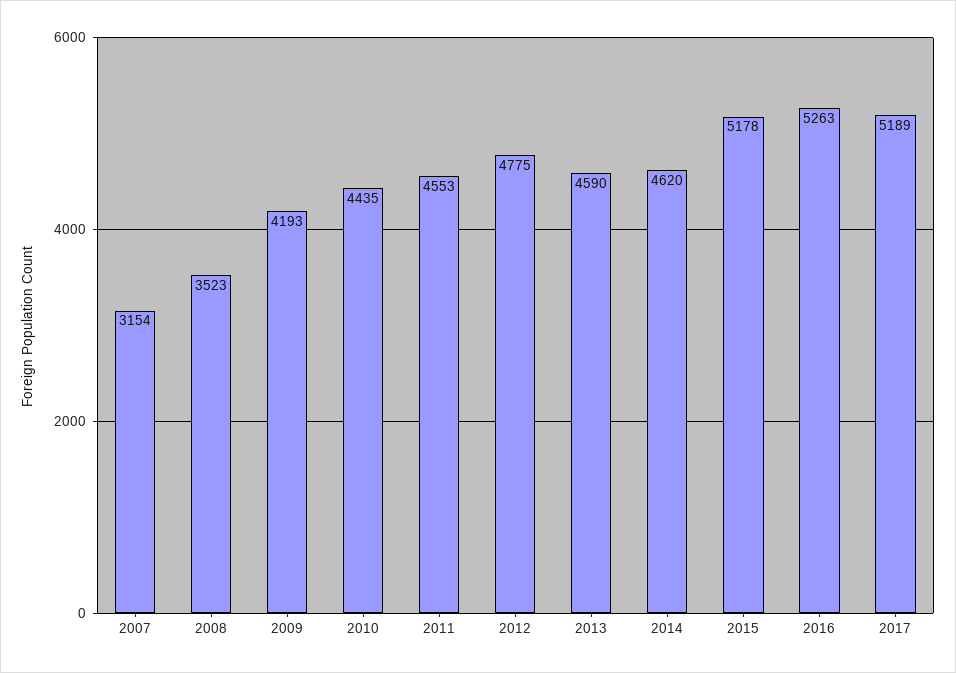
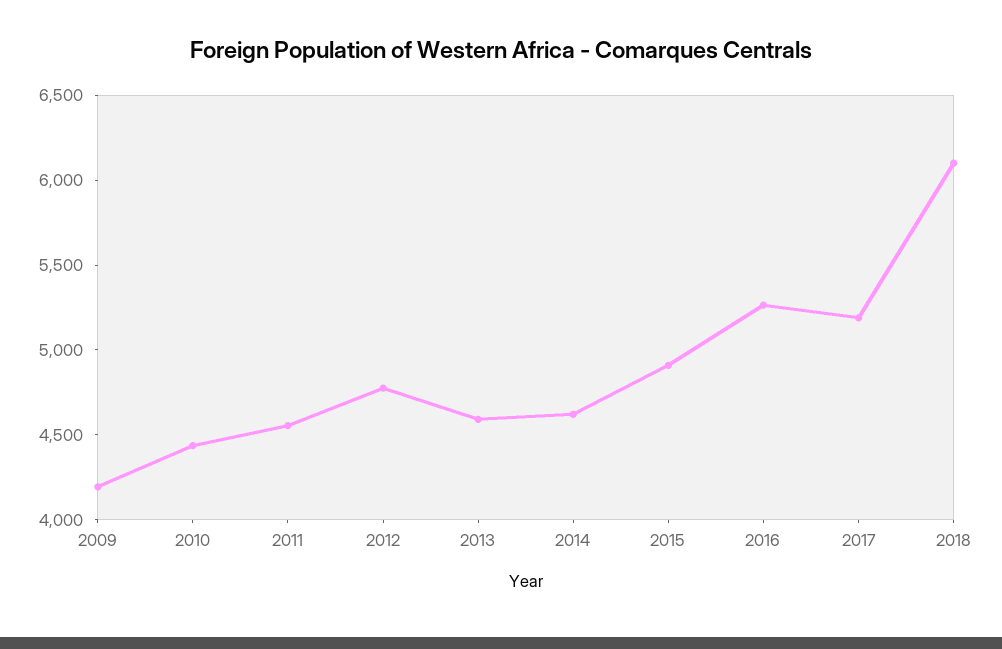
2007: 3154 -> none
2008: 3523 -> none
2015: 5178 -> 4900
2018: none -> 6100

